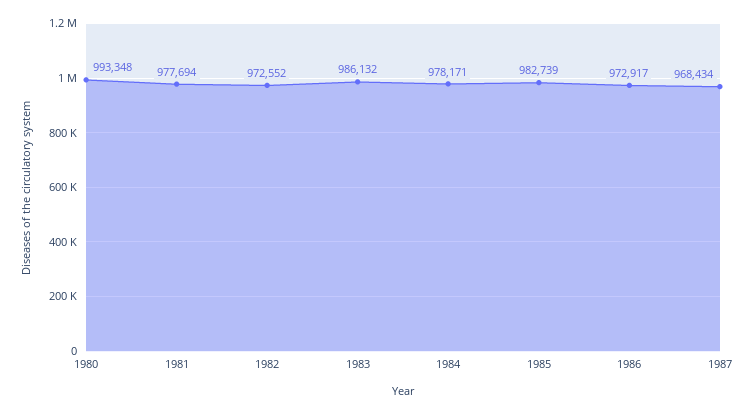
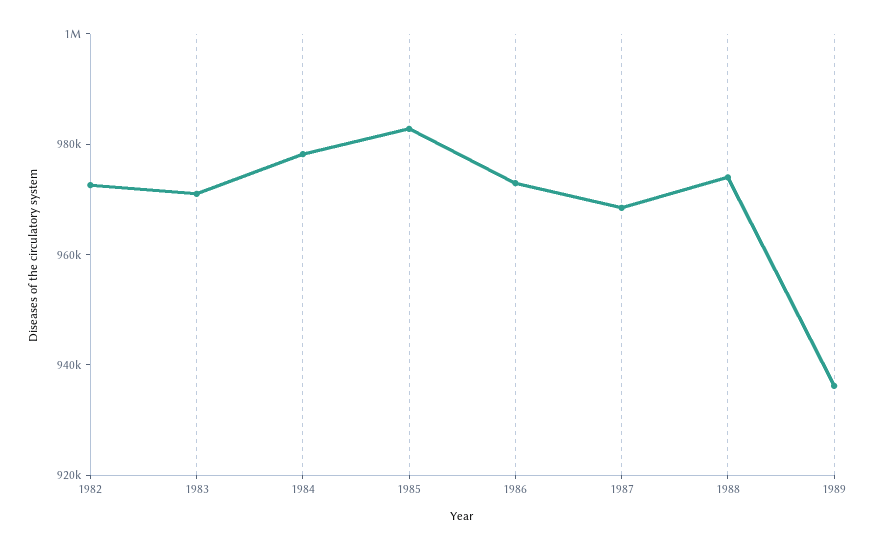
1980: 993348 -> none
1981: 977694 -> none
1983: 986132 -> 970000
1988: none -> 975000
1989: none -> 935000

